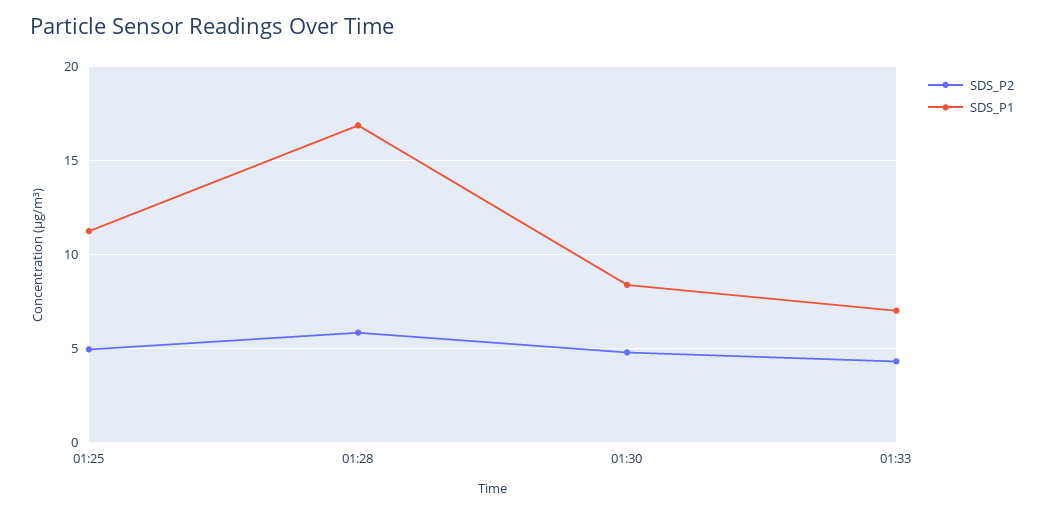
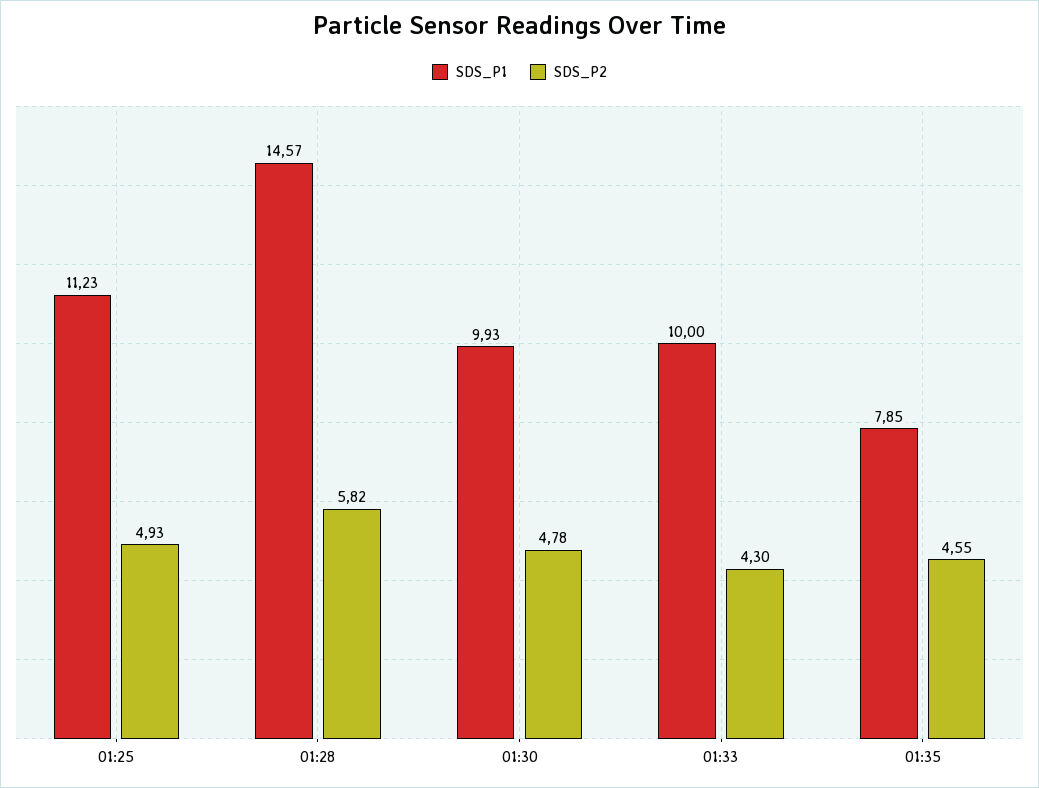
SDS_P1, 01:28: 17 -> 14.57
SDS_P1, 01:30: 8.5 -> 9.93
SDS_P1, 01:33: 7 -> 10
SDS_P1, 01:35: none -> 7.85
SDS_P2, 01:35: none -> 4.55

